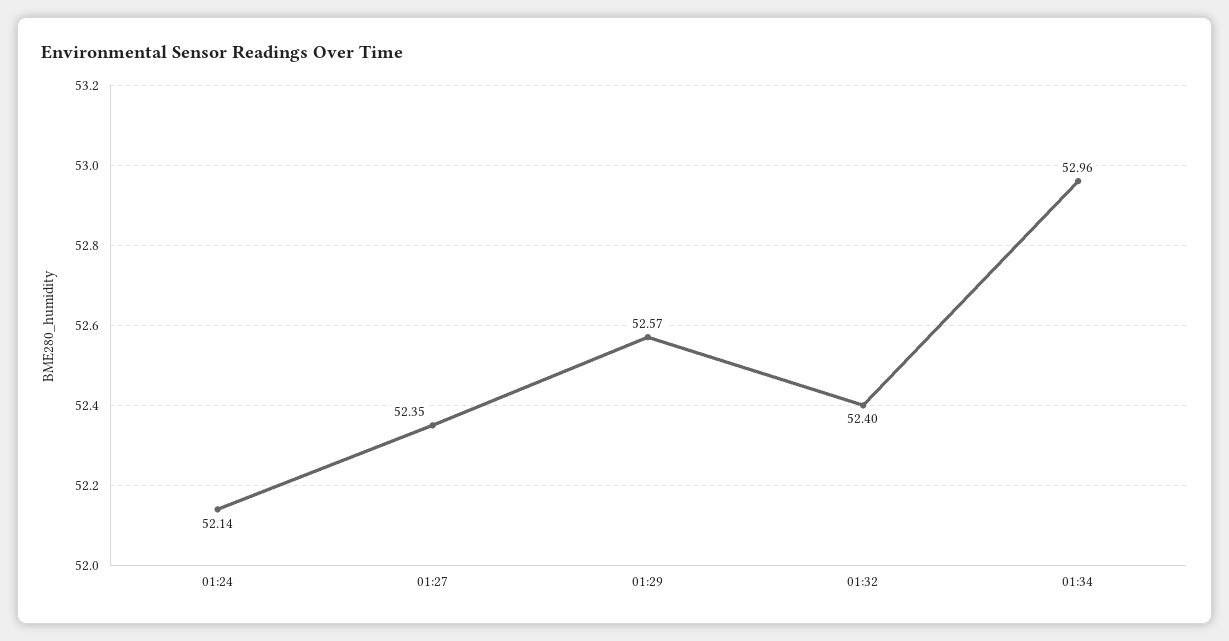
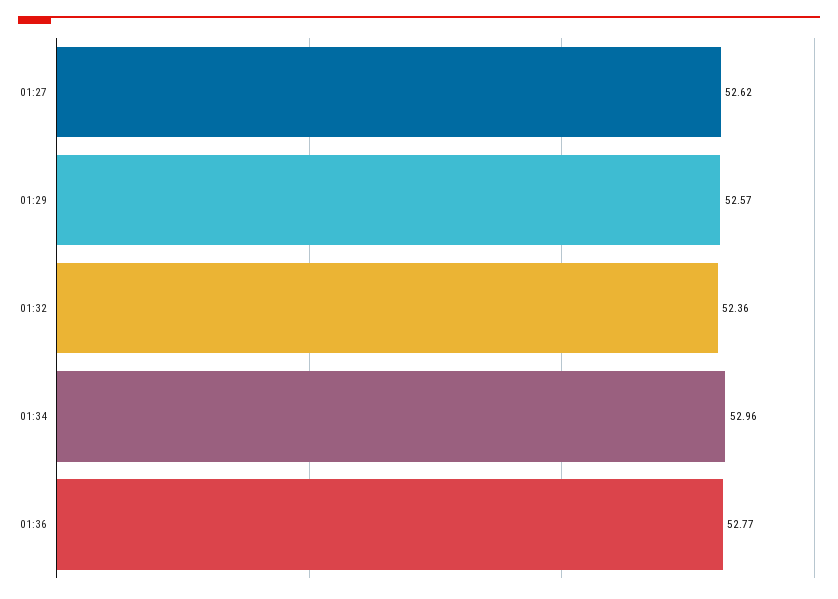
01:24: 52.14 -> none
01:27: 52.35 -> 52.62
01:32: 52.4 -> 52.36
01:36: none -> 52.77

